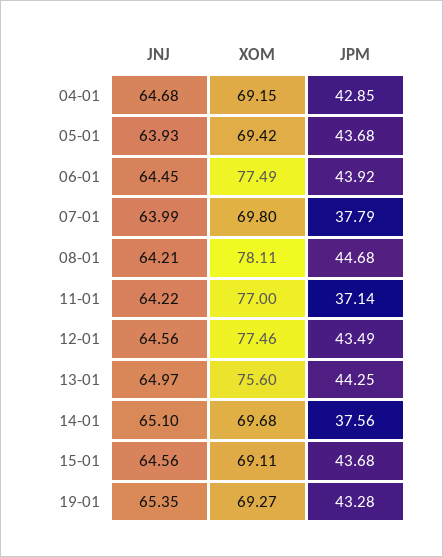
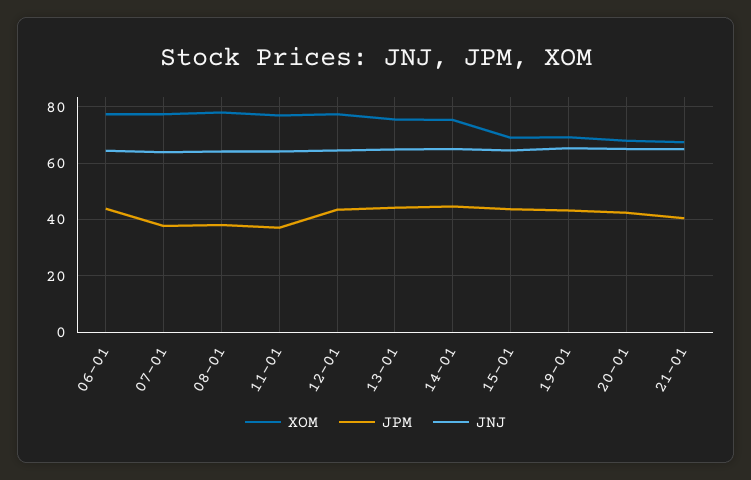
JNJ, 04-01: 64.68 -> none
XOM, 04-01: 69.15 -> none
JPM, 04-01: 42.85 -> none
JNJ, 05-01: 63.93 -> none
XOM, 05-01: 69.42 -> none
JPM, 05-01: 43.68 -> none
XOM, 07-01: 69.8 -> 77.5
JPM, 08-01: 44.68 -> 37.5
XOM, 14-01: 69.68 -> 75
JPM, 14-01: 37.56 -> 45
XOM, 20-01: none -> 67.5
JPM, 20-01: none -> 42.5
JNJ, 20-01: none -> 65
XOM, 21-01: none -> 67.5
JPM, 21-01: none -> 40
JNJ, 21-01: none -> 65

